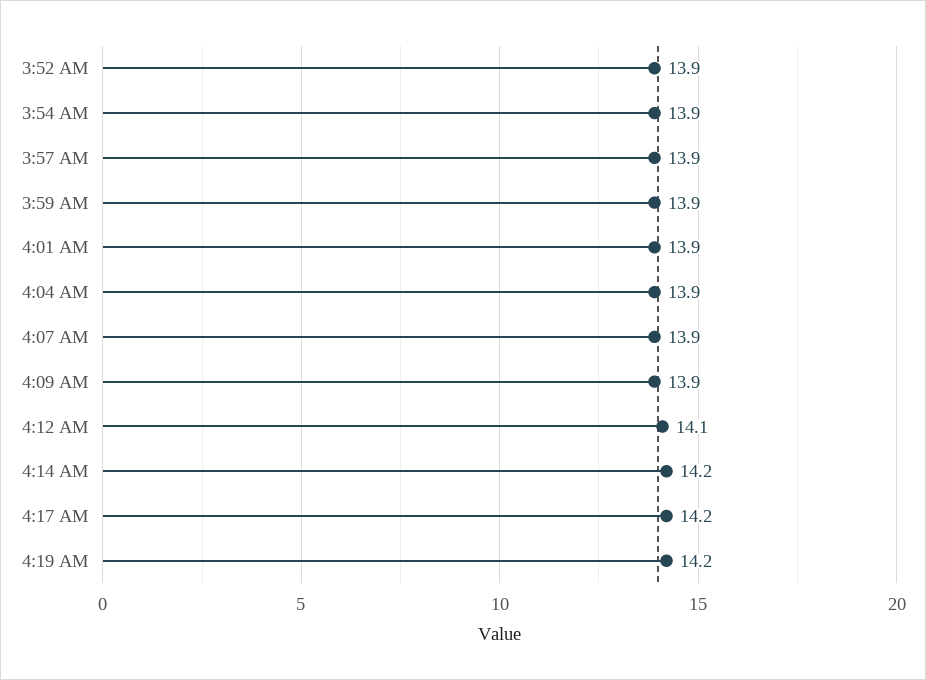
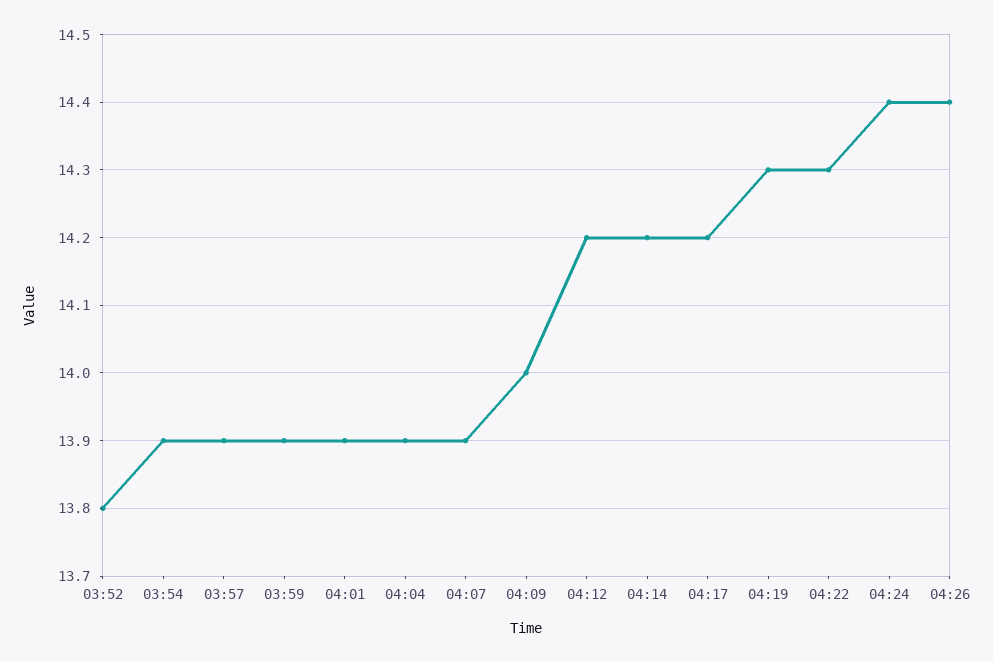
3:52 AM: 13.9 -> 13.8
4:09 AM: 13.9 -> 14
4:12 AM: 14.1 -> 14.2
4:19 AM: 14.2 -> 14.3
04:22: none -> 14.3
04:24: none -> 14.4
04:26: none -> 14.4

